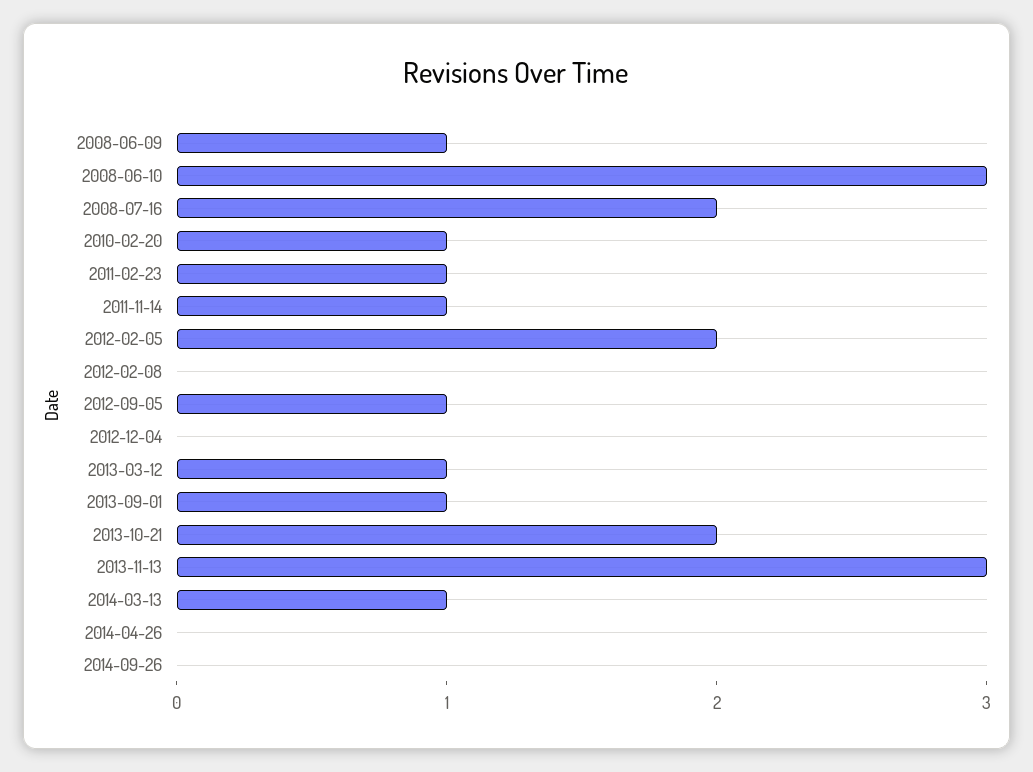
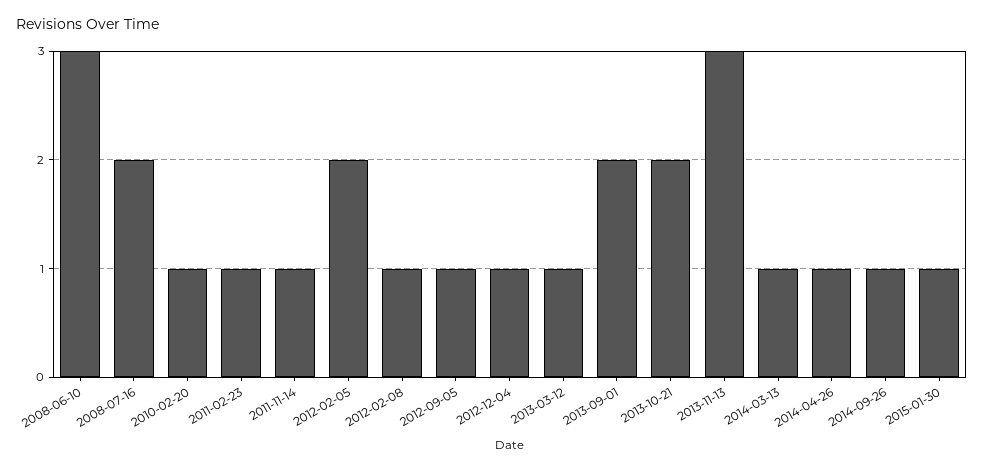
2008-06-09: 1 -> none
2012-02-08: 0 -> 1
2012-12-04: 0 -> 1
2013-09-01: 1 -> 2
2014-04-26: 0 -> 1
2014-09-26: 0 -> 1
2015-01-30: none -> 1

